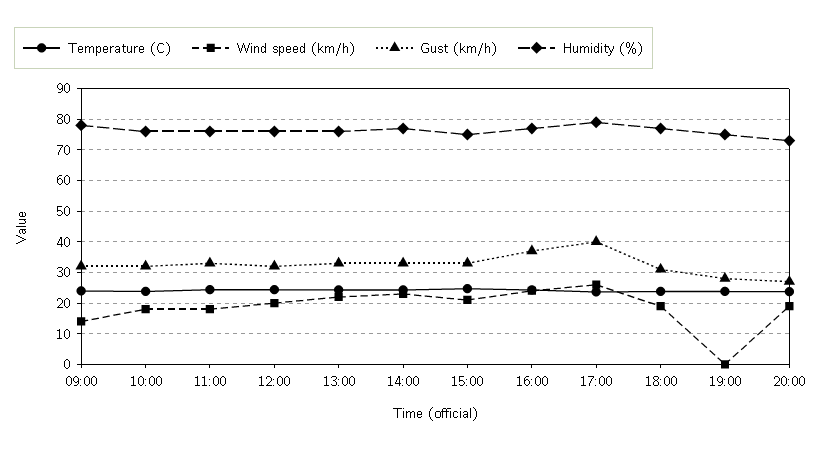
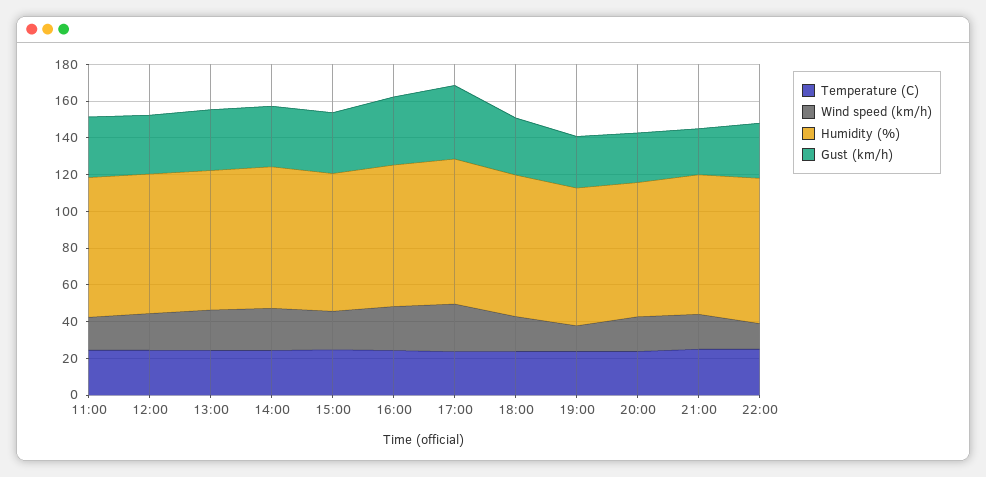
Temperature (C), 09:00: 24 -> none
Wind speed (km/h), 09:00: 14 -> none
Gust (km/h), 09:00: 32 -> none
Humidity (%), 09:00: 78 -> none
Temperature (C), 10:00: 24 -> none
Wind speed (km/h), 10:00: 18 -> none
Gust (km/h), 10:00: 32 -> none
Humidity (%), 10:00: 76 -> none
Wind speed (km/h), 19:00: 0 -> 15
Temperature (C), 21:00: none -> 25
Wind speed (km/h), 21:00: none -> 20
Humidity (%), 21:00: none -> 75
Gust (km/h), 21:00: none -> 25
Temperature (C), 22:00: none -> 25
Wind speed (km/h), 22:00: none -> 15
Humidity (%), 22:00: none -> 80
Gust (km/h), 22:00: none -> 30

